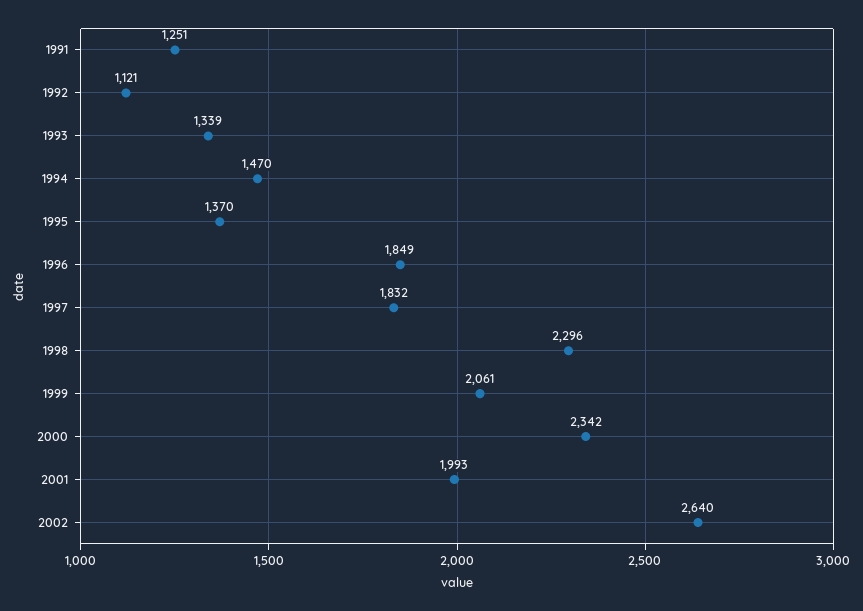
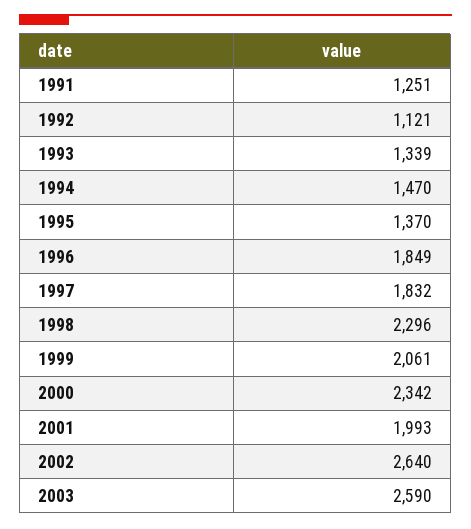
2003: none -> 2590

